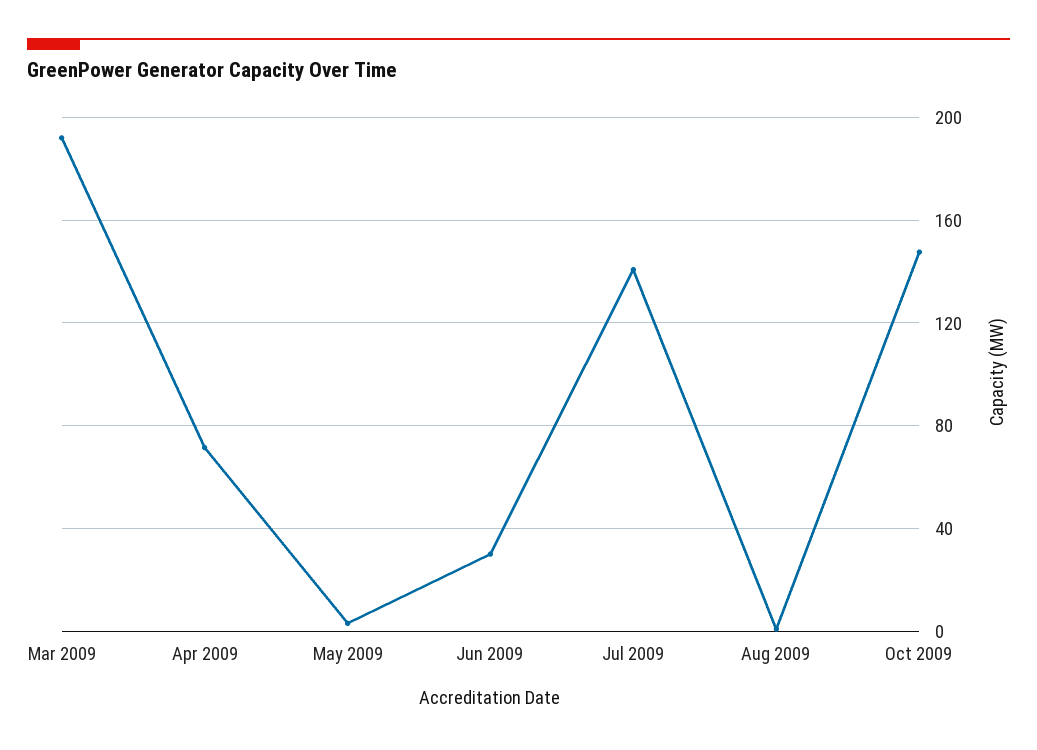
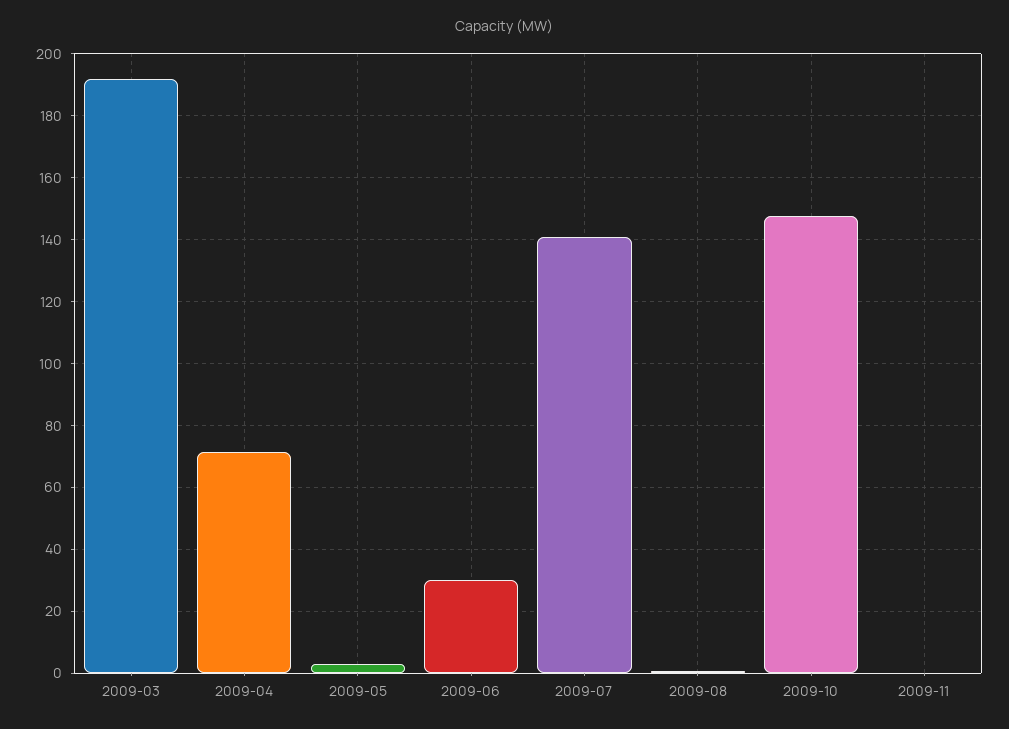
2009-11: none -> 0

